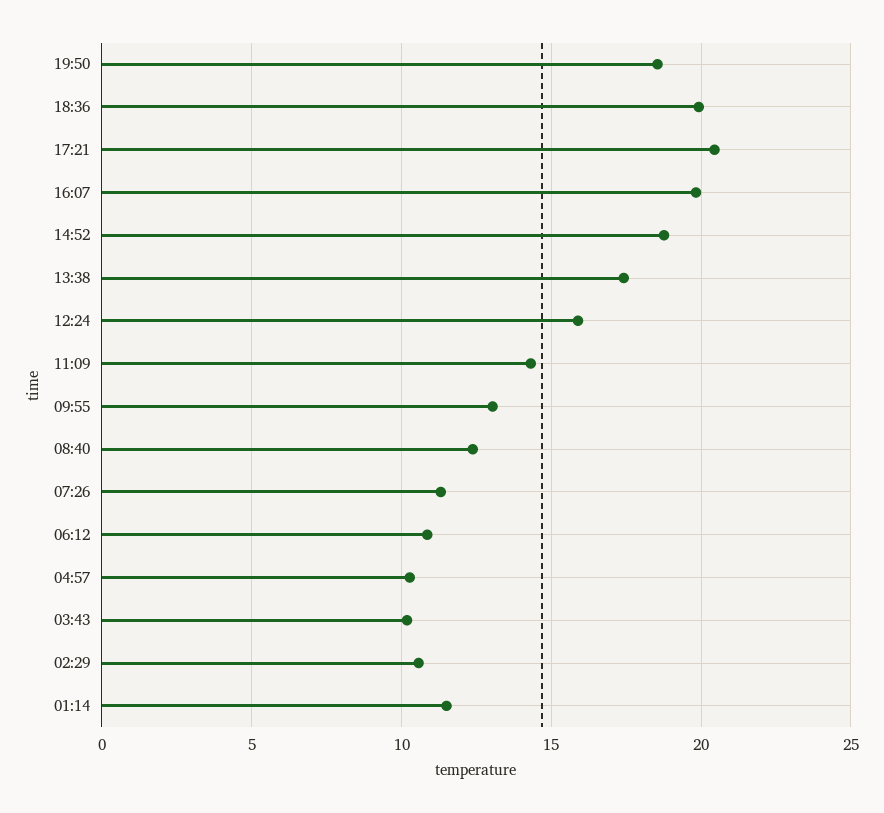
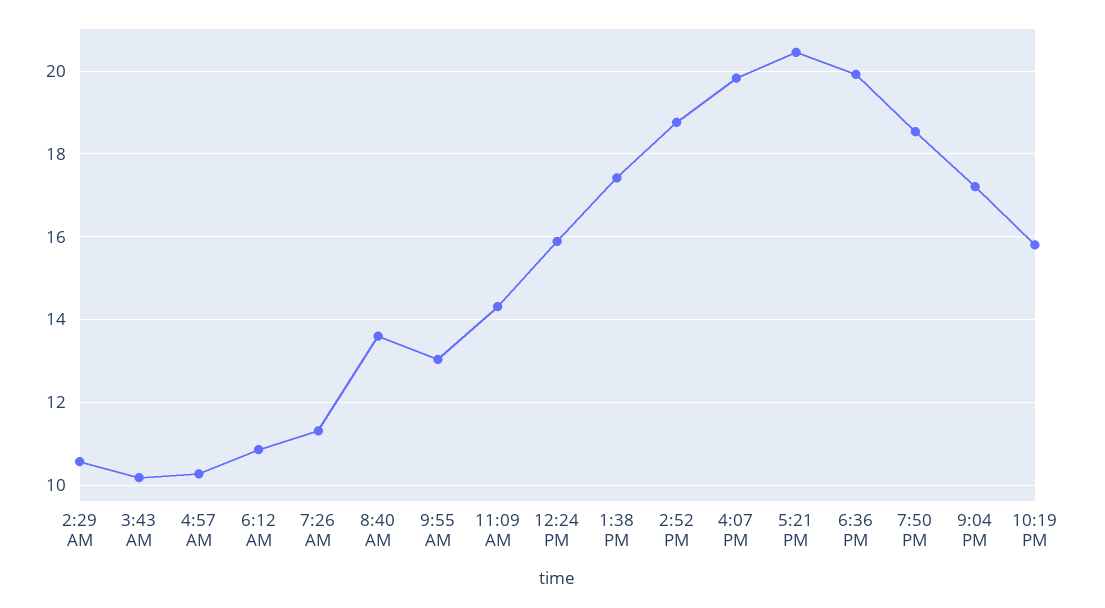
08:40: 12.5 -> 13.6
01:14: 11.5 -> none
9:04 PM: none -> 17.2
10:19 PM: none -> 15.8

